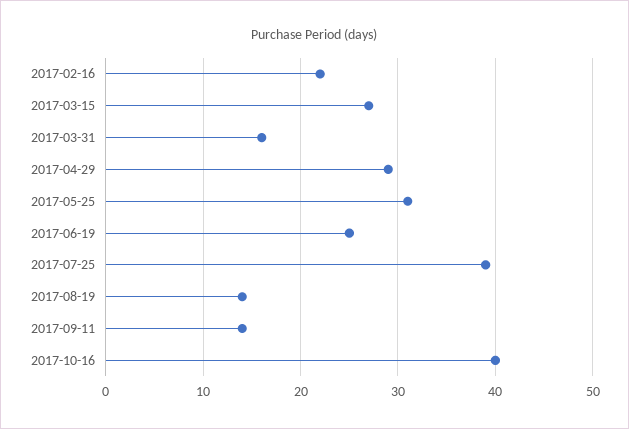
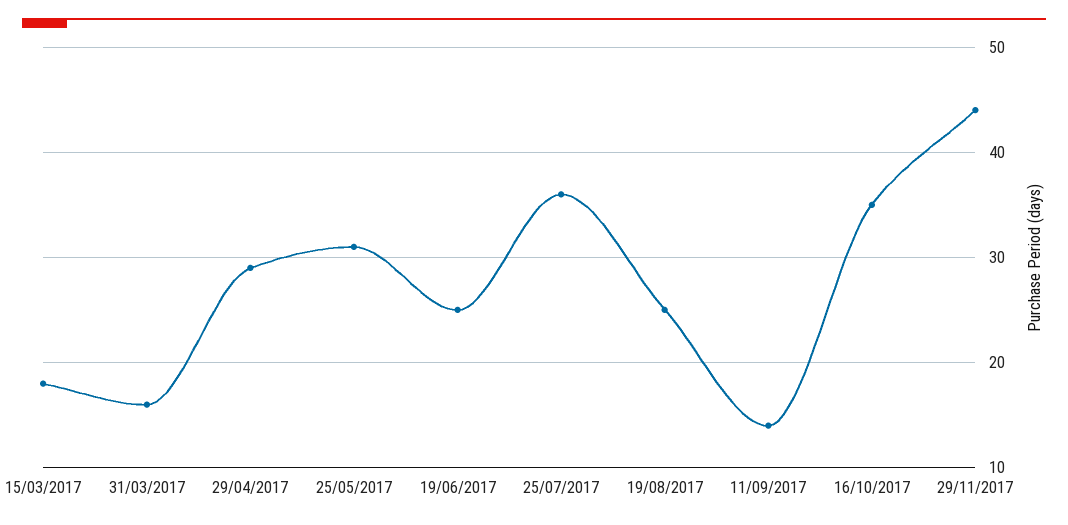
2017-02-16: 22 -> none
2017-03-15: 27 -> 18
2017-07-25: 39 -> 36
2017-08-19: 14 -> 25
2017-10-16: 40 -> 35
29/11/2017: none -> 44

